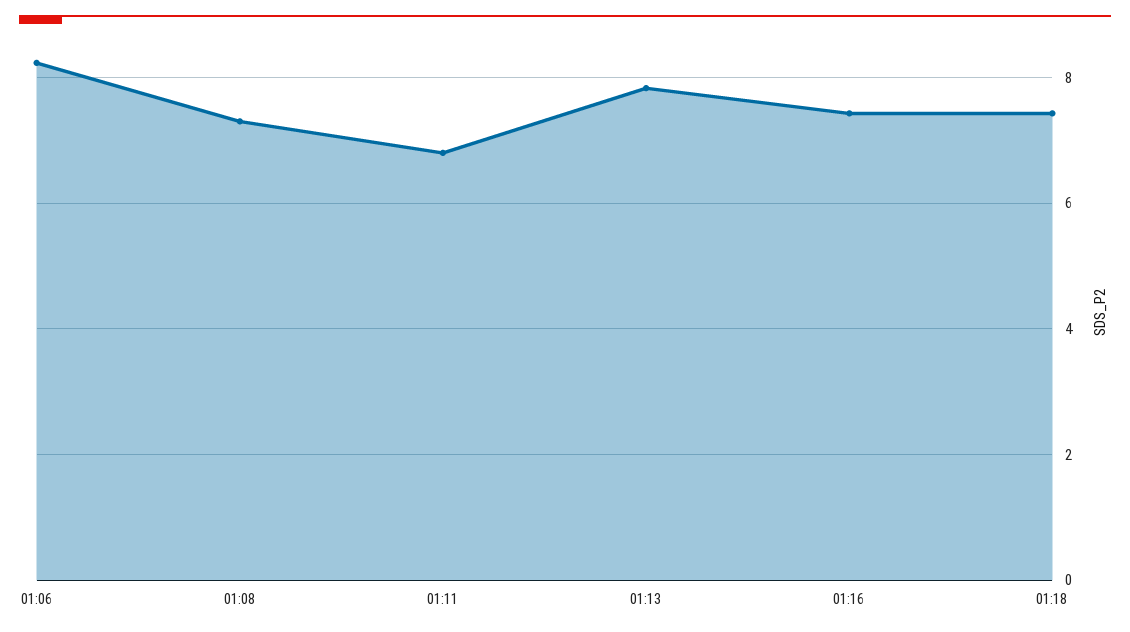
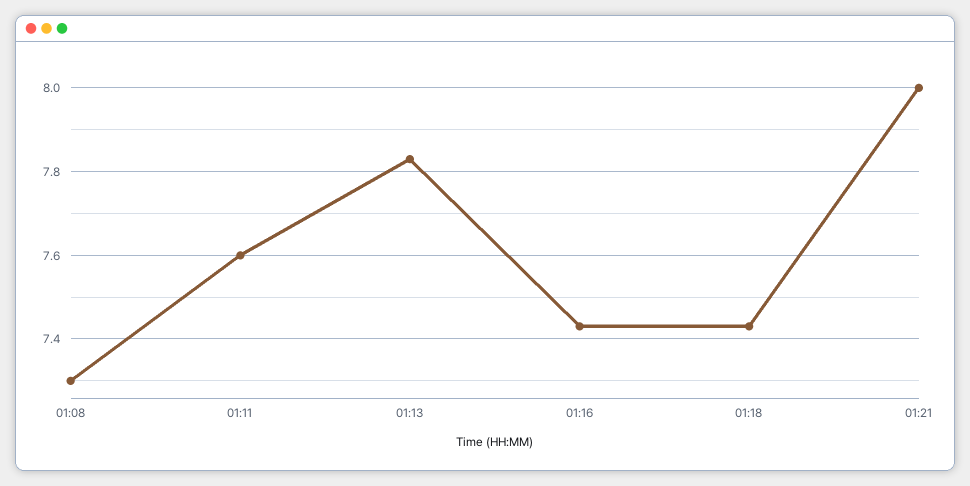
01:06: 8.2 -> none
01:11: 6.8 -> 7.6
01:21: none -> 8

